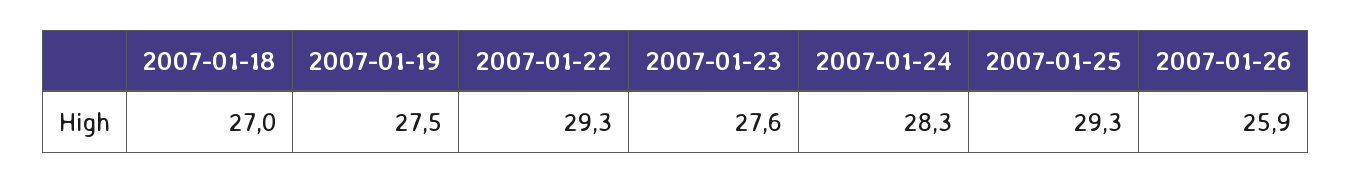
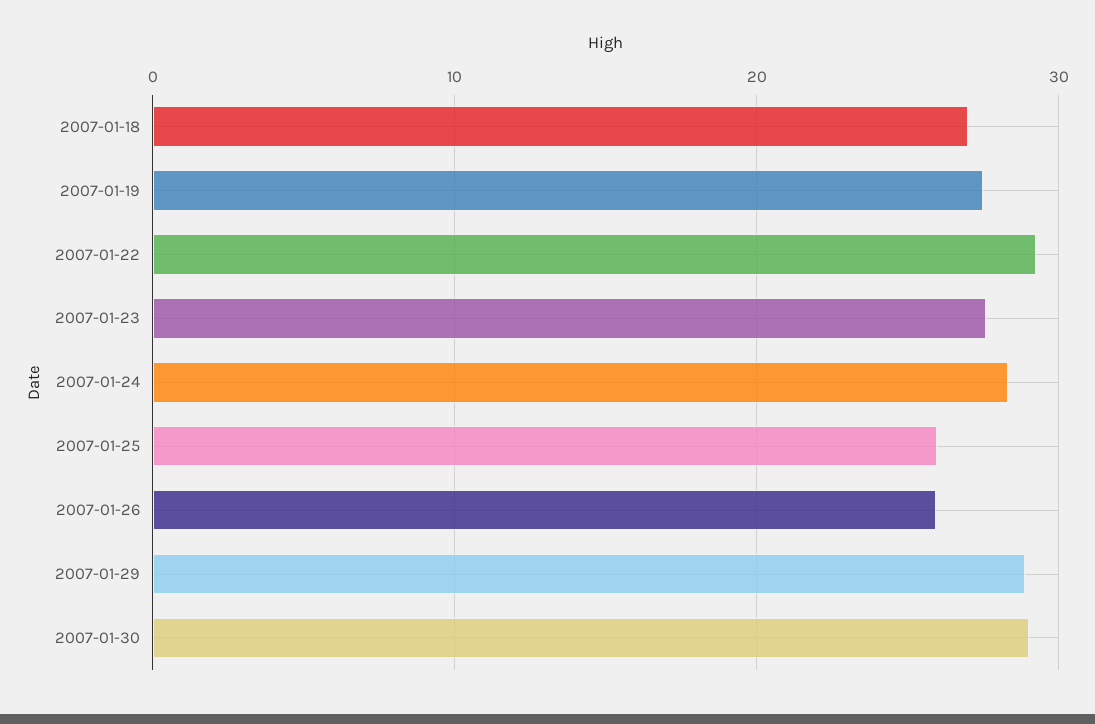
2007-01-25: 29.3 -> 26
2007-01-29: none -> 29
2007-01-30: none -> 29

